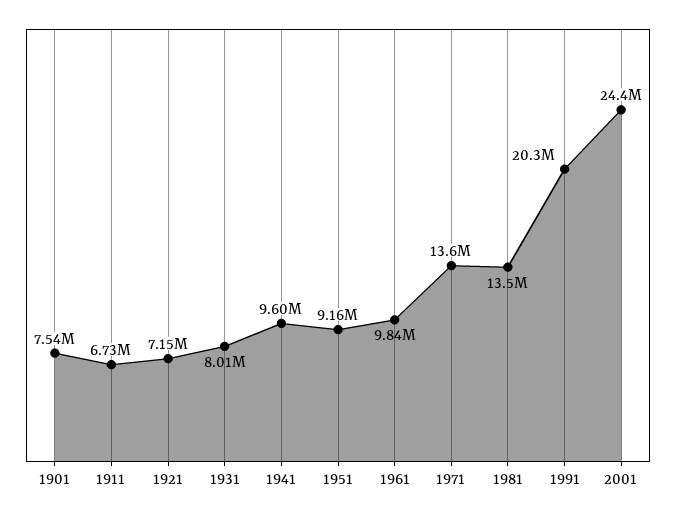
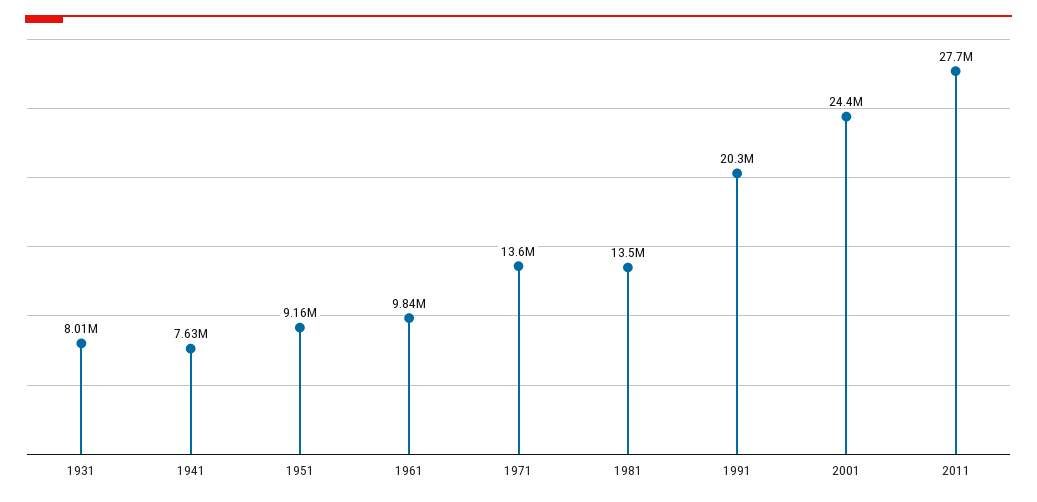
1901: 7540000 -> none
1911: 6730000 -> none
1921: 7150000 -> none
1941: 9600000 -> 7630000
2011: none -> 27700000

